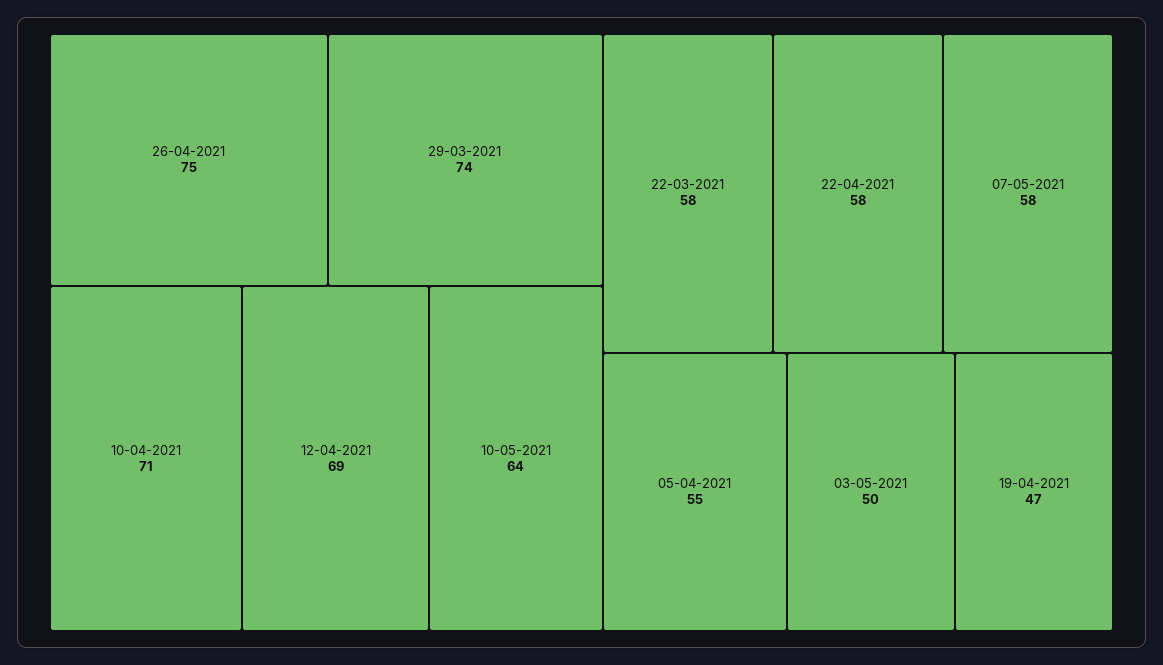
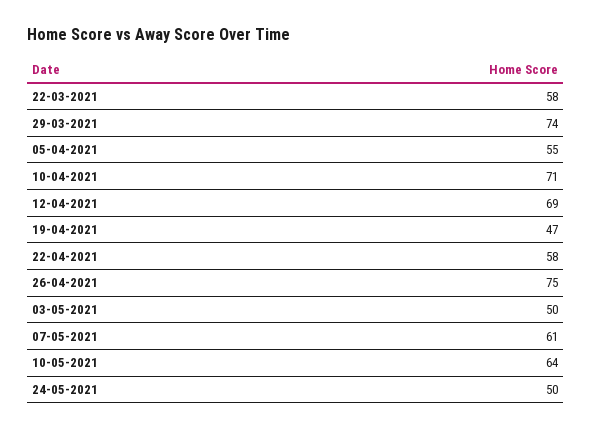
07-05-2021: 58 -> 61
24-05-2021: none -> 50

